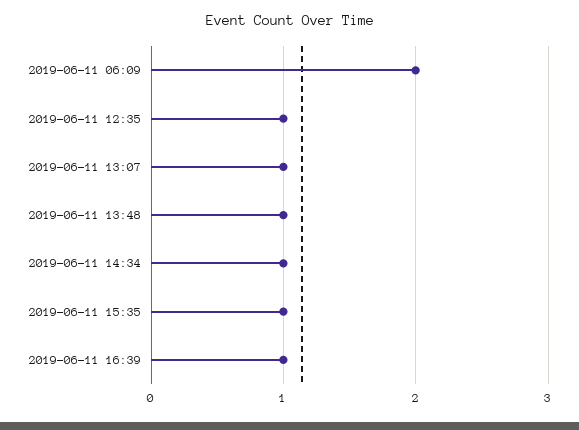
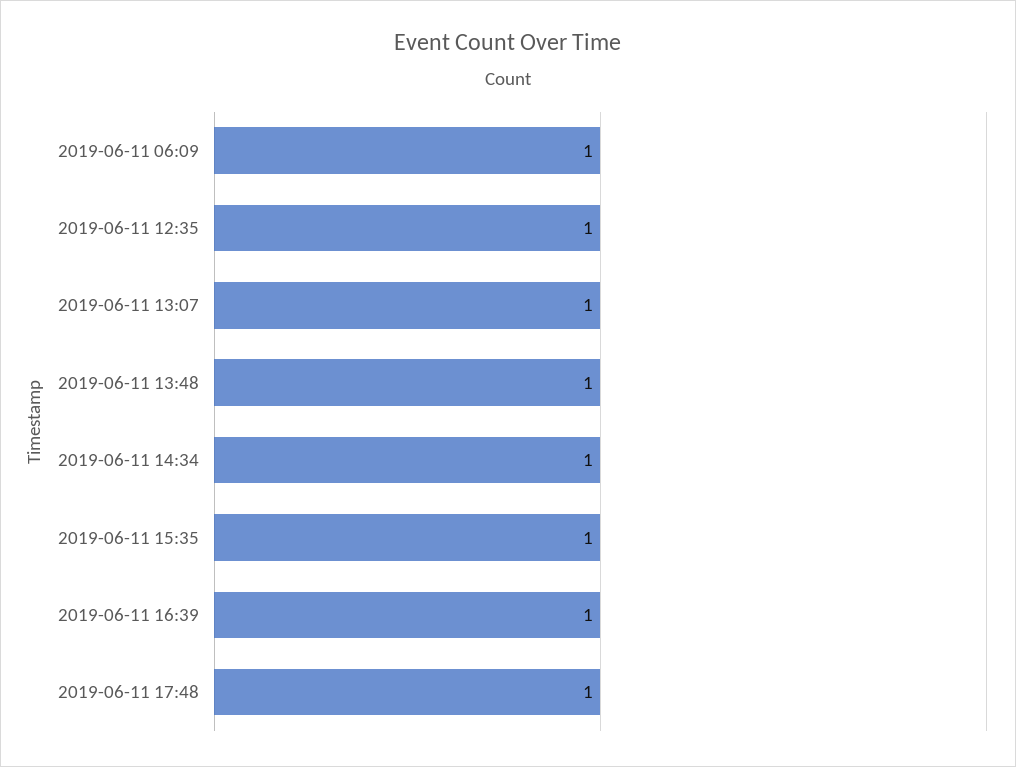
2019-06-11 06:09: 2 -> 1
2019-06-11 17:48: none -> 1

